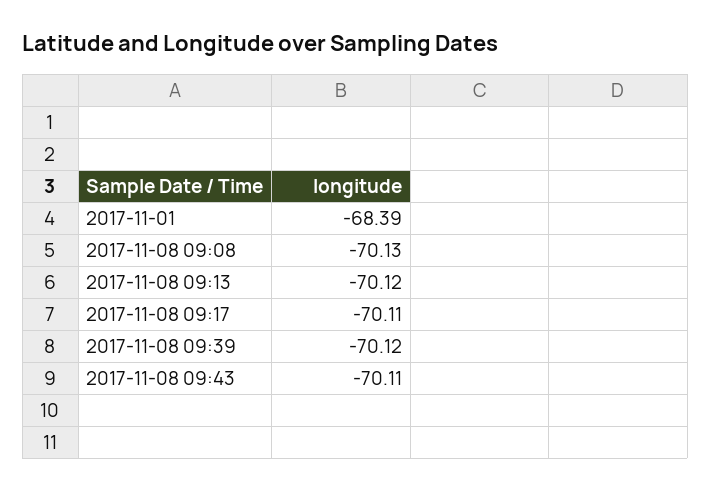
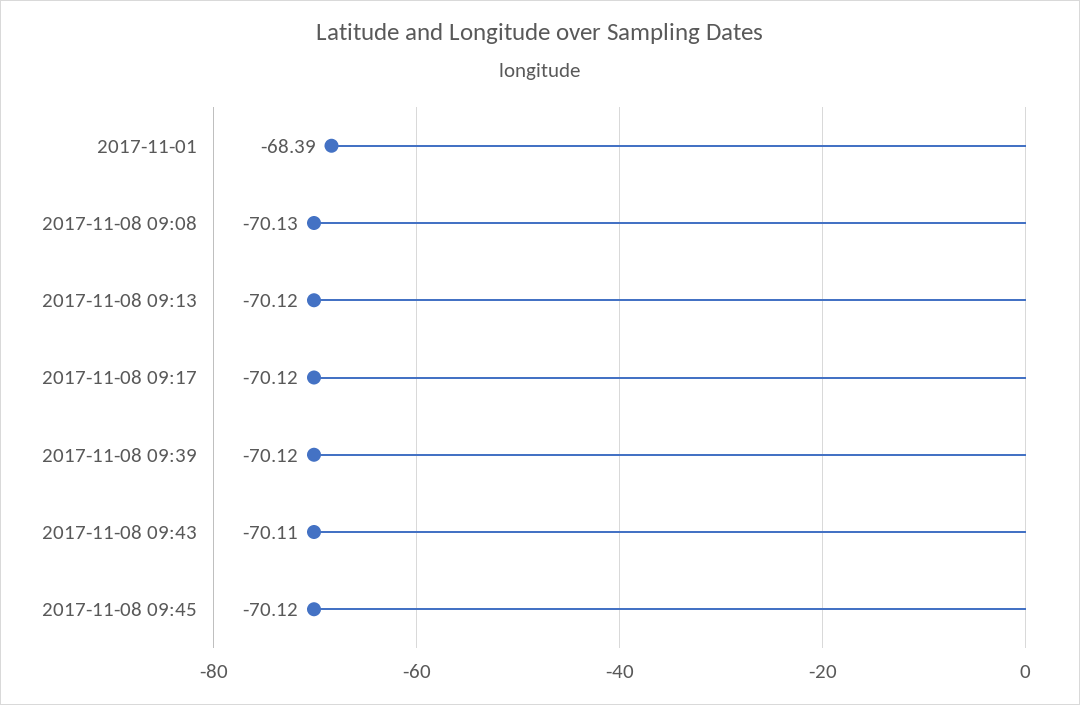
2017-11-08 09:17: -70.11 -> -70.12
2017-11-08 09:45: none -> -70.12

